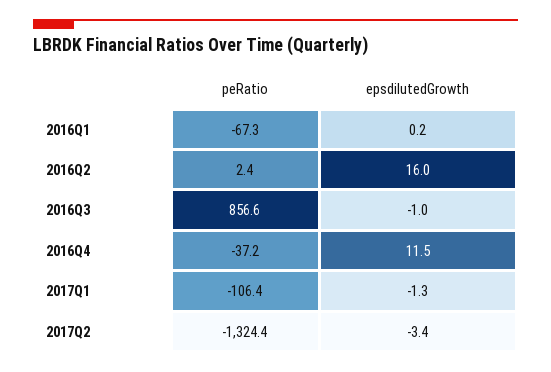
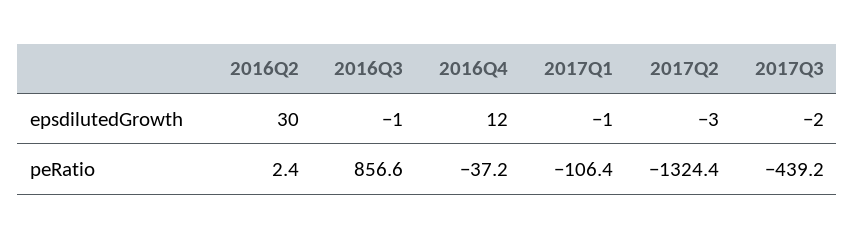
peRatio, 2016Q1: -67.3 -> none
epsdilutedGrowth, 2016Q1: 0.2 -> none
epsdilutedGrowth, 2016Q2: 16 -> 30
epsdilutedGrowth, 2017Q3: none -> -2
peRatio, 2017Q3: none -> -439.2

